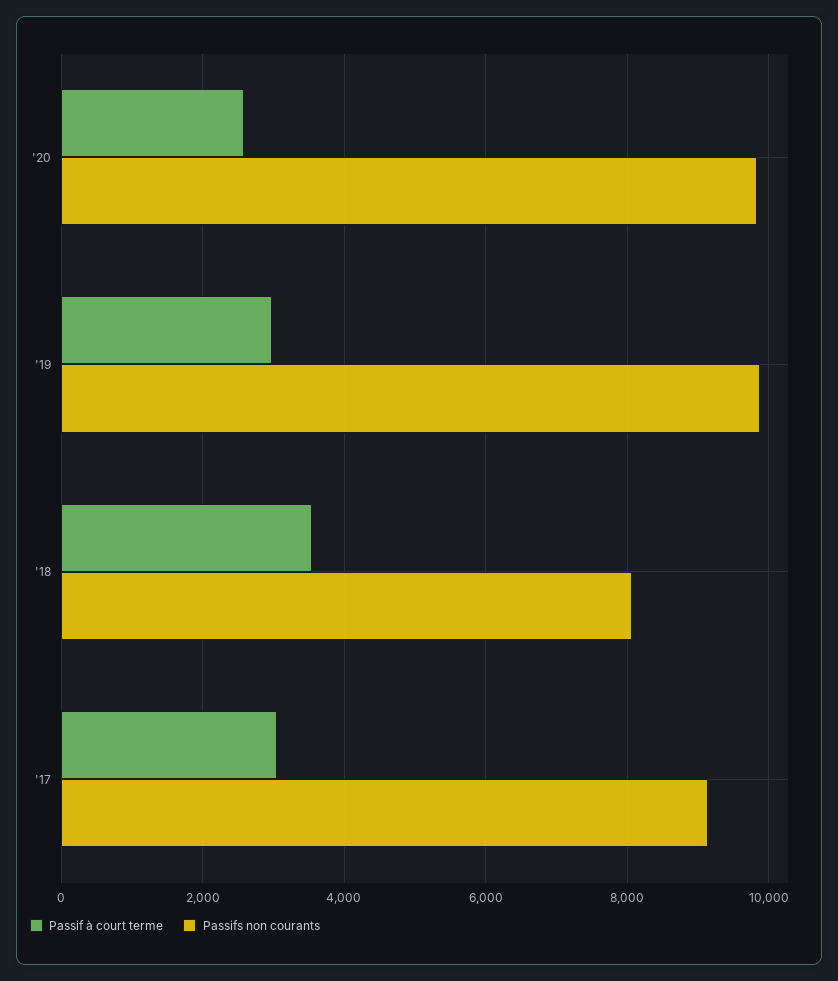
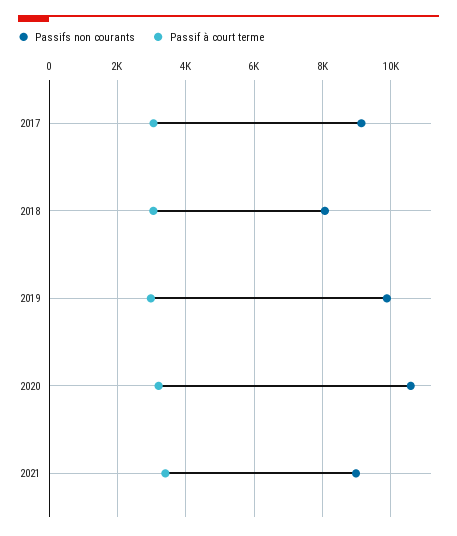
Passif à court terme, '20: 2600 -> 3200
Passifs non courants, '20: 9800 -> 10600
Passif à court terme, '18: 3600 -> 3000
Passifs non courants, 2021: none -> 9000
Passif à court terme, 2021: none -> 3400

